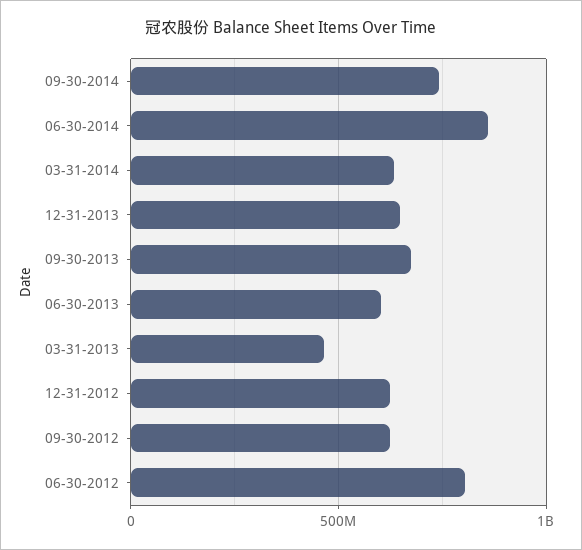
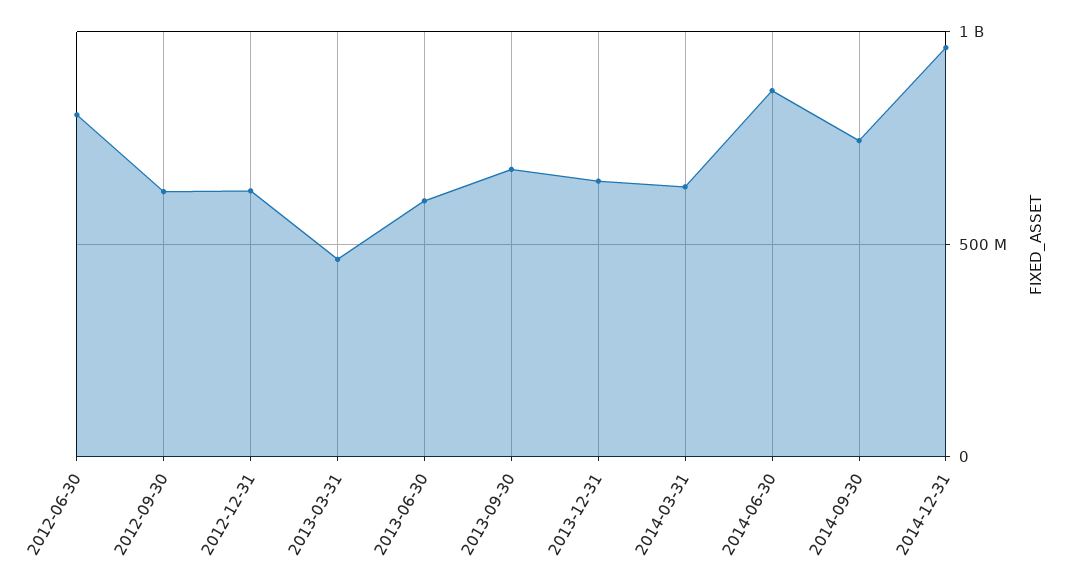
2014-12-31: none -> 950000000

